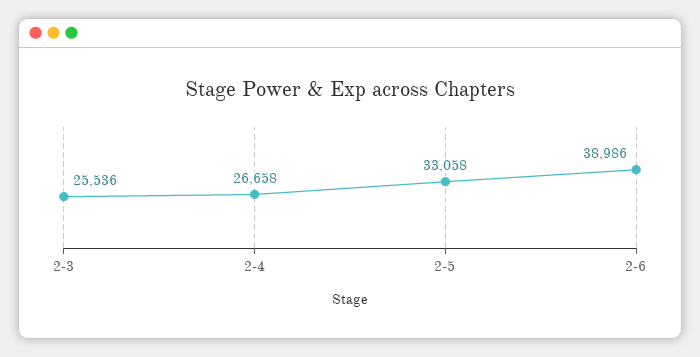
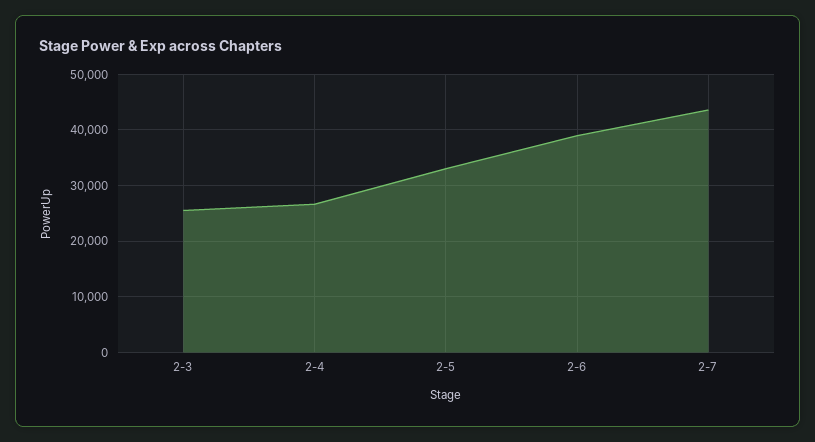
2-7: none -> 44000

